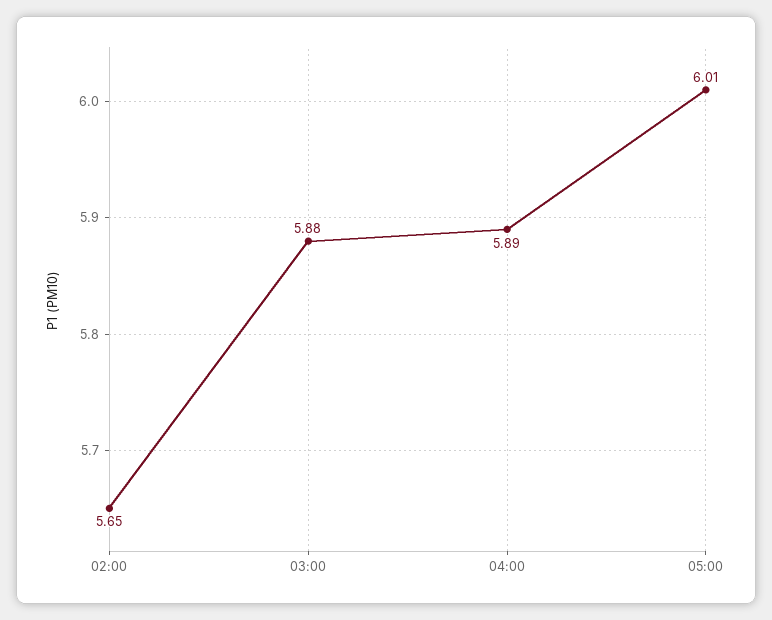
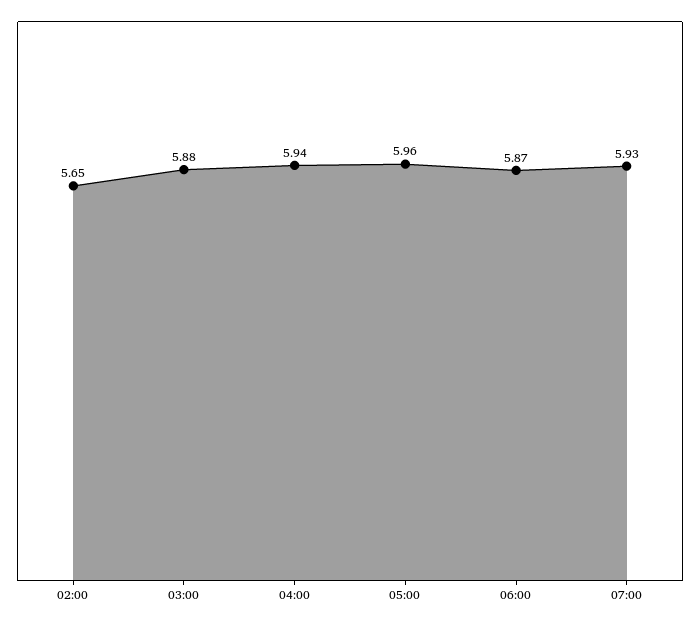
04:00: 5.89 -> 5.94
05:00: 6.01 -> 5.96
06:00: none -> 5.87
07:00: none -> 5.93

